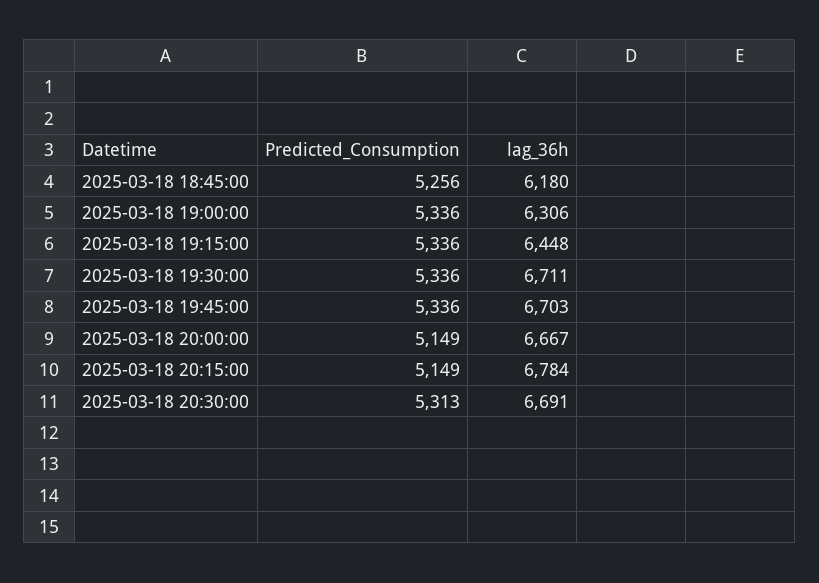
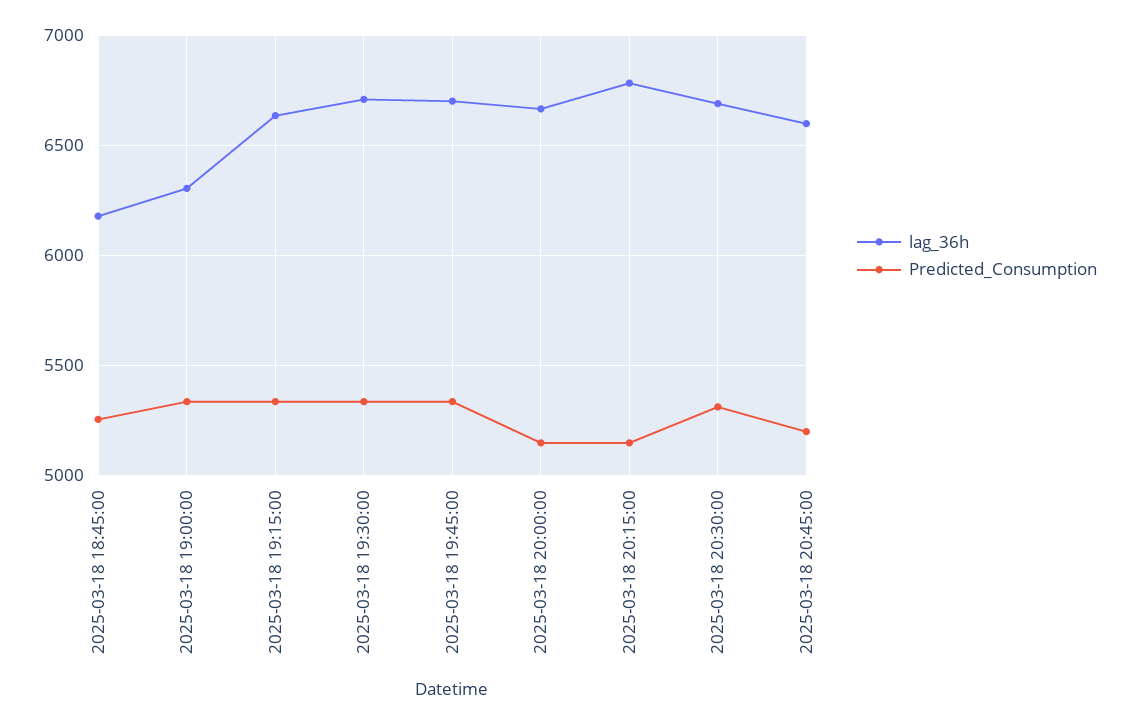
lag_36h, 2025-03-18 19:15:00: 6448 -> 6650
lag_36h, 2025-03-18 20:45:00: none -> 6600
Predicted_Consumption, 2025-03-18 20:45:00: none -> 5200

